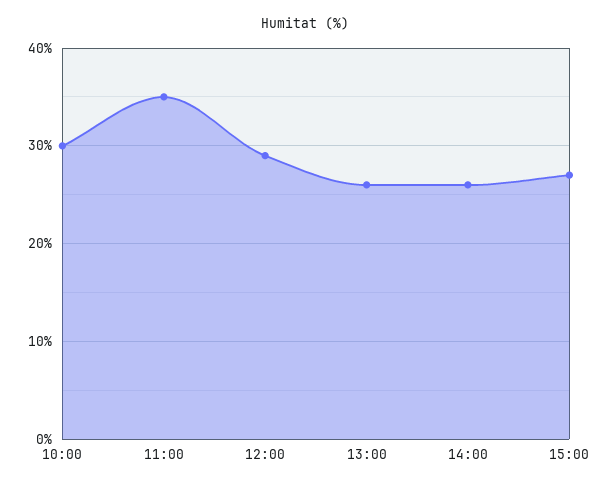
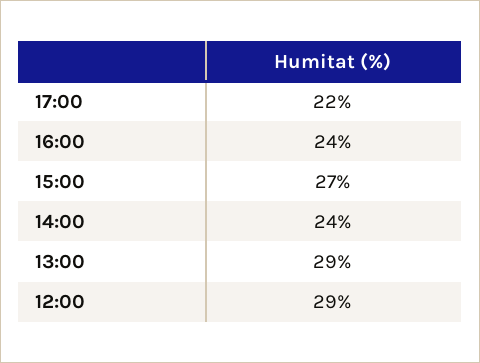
10:00: 30 -> none
11:00: 35 -> none
13:00: 26 -> 29
14:00: 26 -> 24
17:00: none -> 22
16:00: none -> 24

